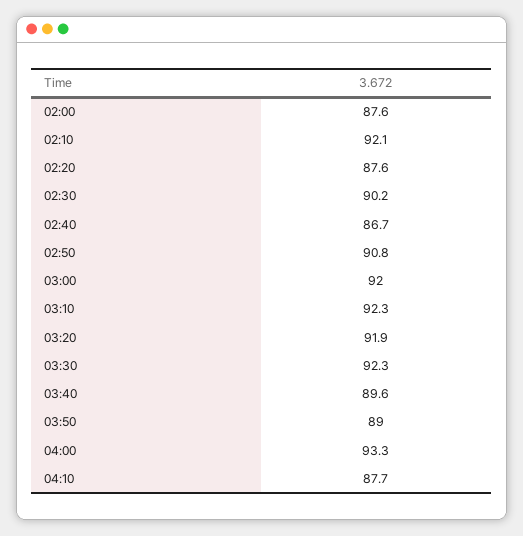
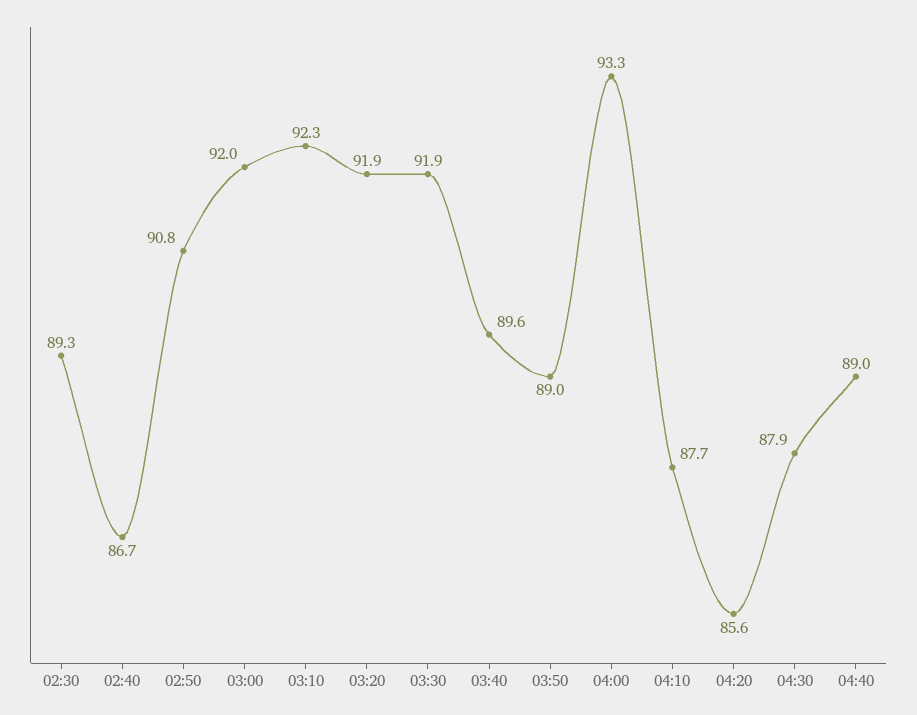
02:00: 87.6 -> none
02:10: 92.1 -> none
02:20: 87.6 -> none
02:30: 90.2 -> 89.3
03:30: 92.3 -> 91.9
04:20: none -> 85.6
04:30: none -> 87.9
04:40: none -> 89

